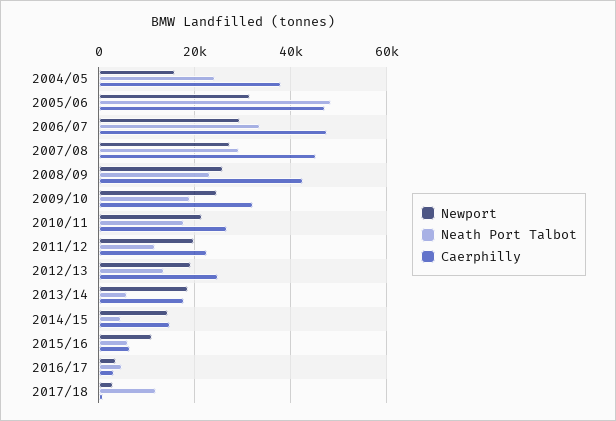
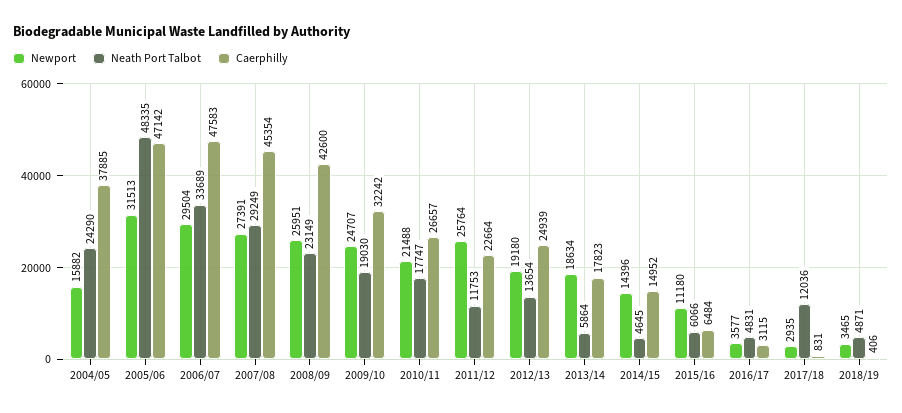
Newport, 2011/12: 20000 -> 25764
Newport, 2018/19: none -> 3465
Neath Port Talbot, 2018/19: none -> 4871
Caerphilly, 2018/19: none -> 406

